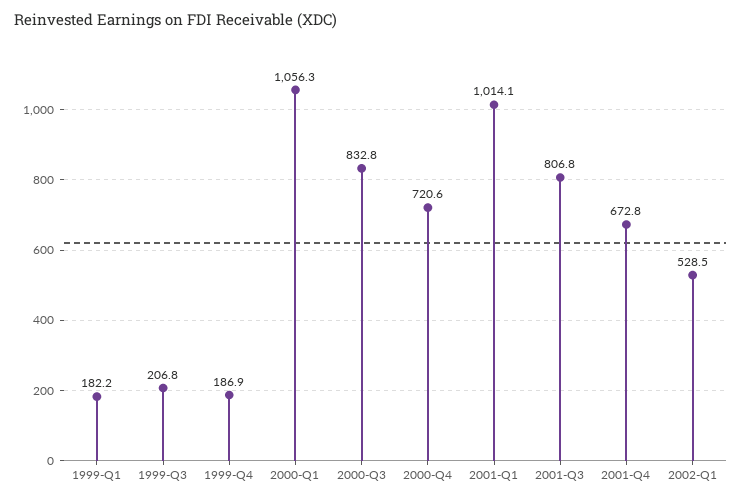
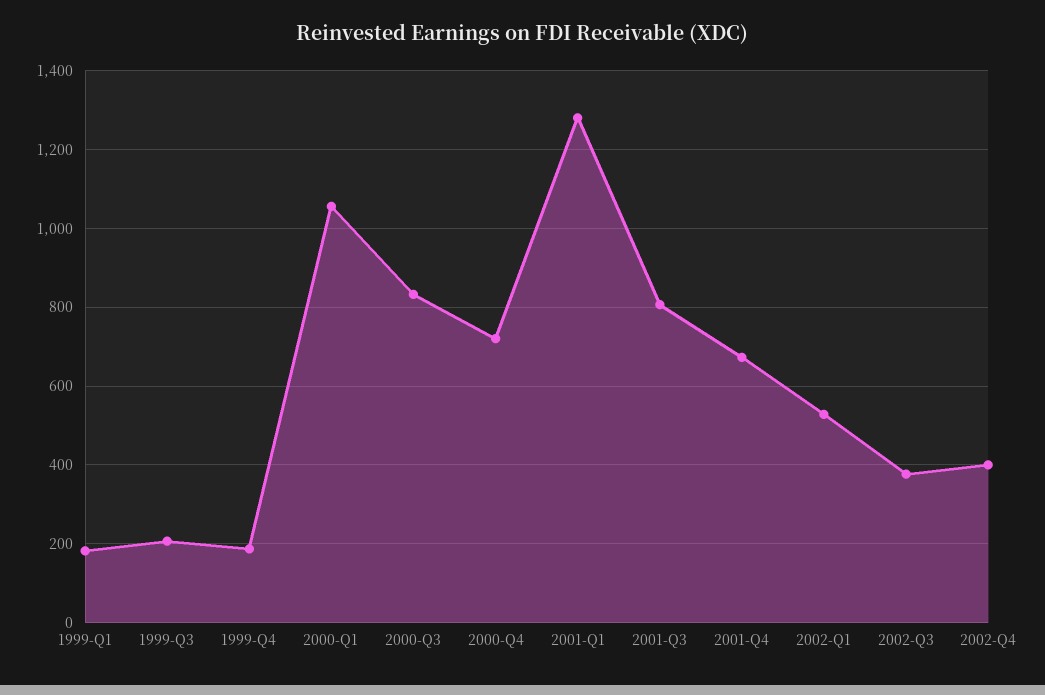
2001-Q1: 1014.1 -> 1280
2002-Q3: none -> 380
2002-Q4: none -> 400

